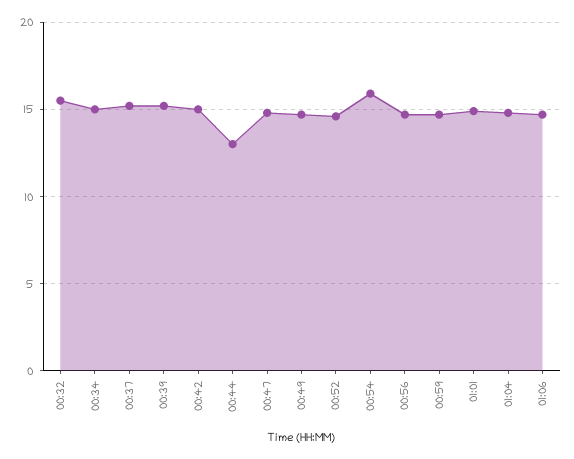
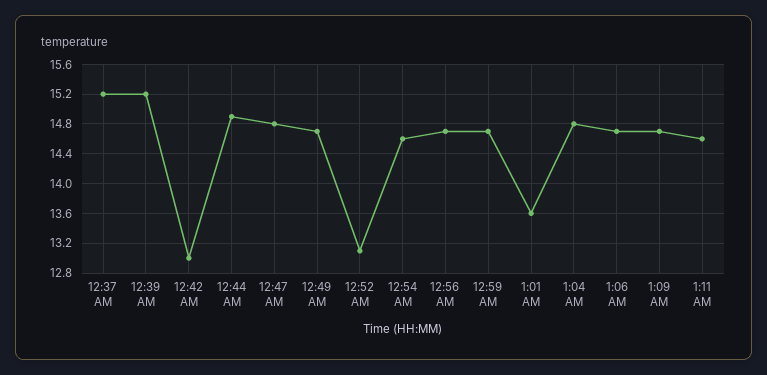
00:32: 15.5 -> none
00:34: 15 -> none
00:42: 15 -> 13
00:44: 13 -> 14.9
00:52: 14.5 -> 13.1
00:54: 16 -> 14.6
01:01: 15 -> 13.6
1:09 AM: none -> 14.7
1:11 AM: none -> 14.6

